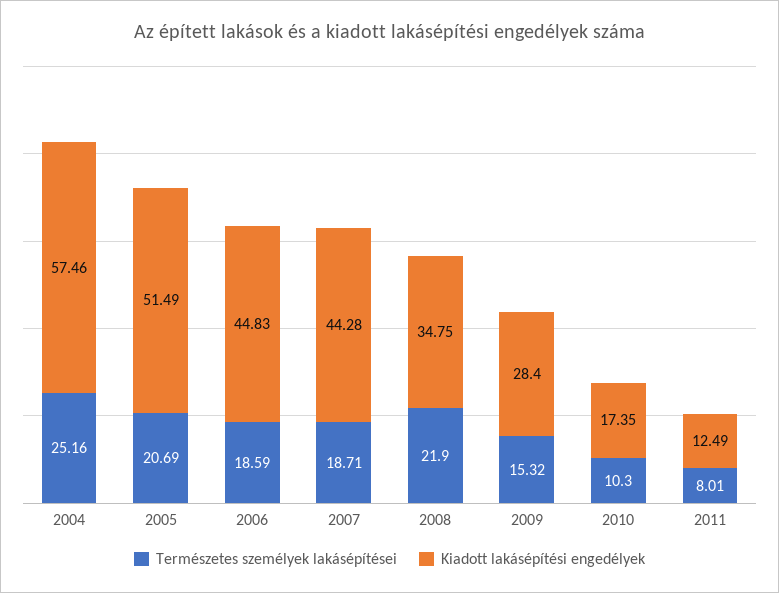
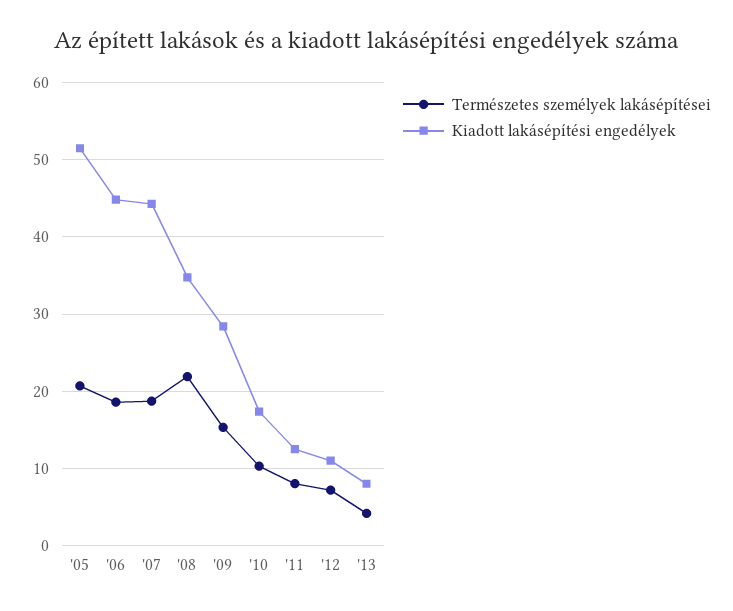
Természetes személyek lakásépítései, 2004: 25.16 -> none
Kiadott lakásépítési engedélyek, 2004: 57.46 -> none
Természetes személyek lakásépítései, '12: none -> 7
Kiadott lakásépítési engedélyek, '12: none -> 11
Természetes személyek lakásépítései, '13: none -> 4
Kiadott lakásépítési engedélyek, '13: none -> 8

